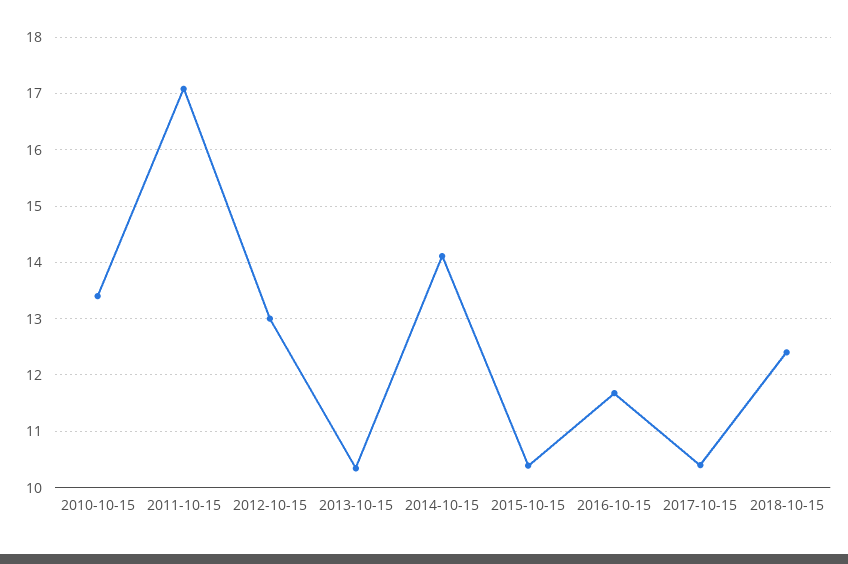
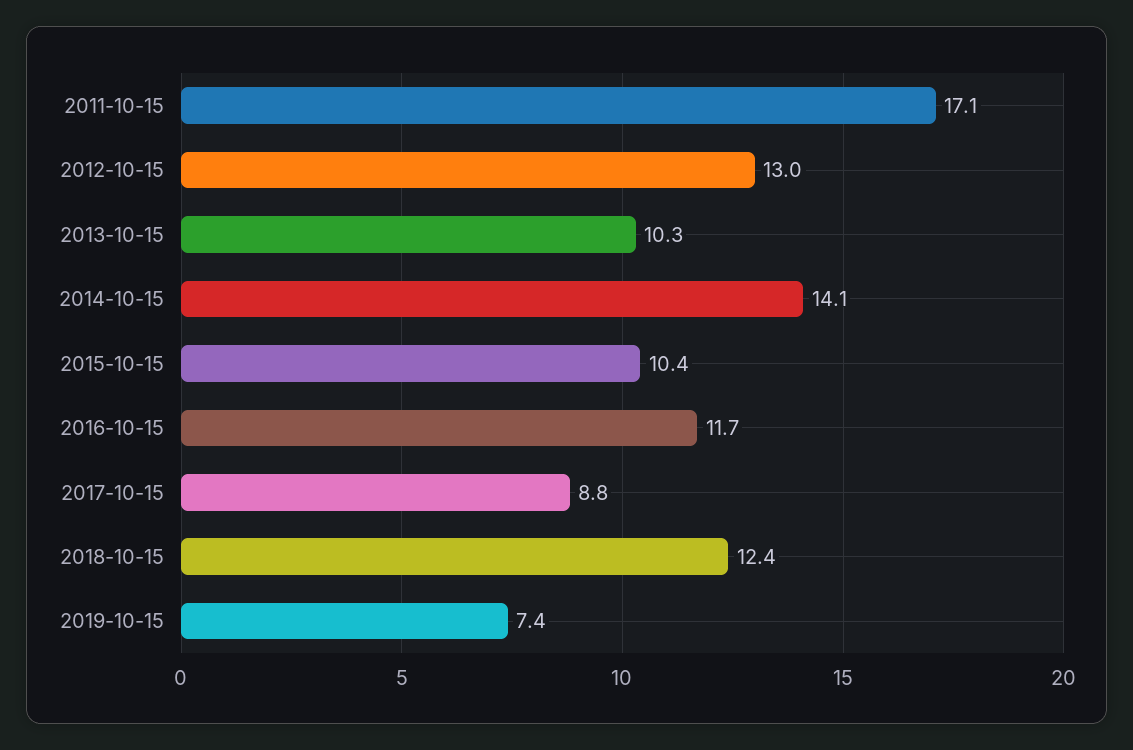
2010-10-15: 13.4 -> none
2017-10-15: 10.4 -> 8.8
2019-10-15: none -> 7.4

